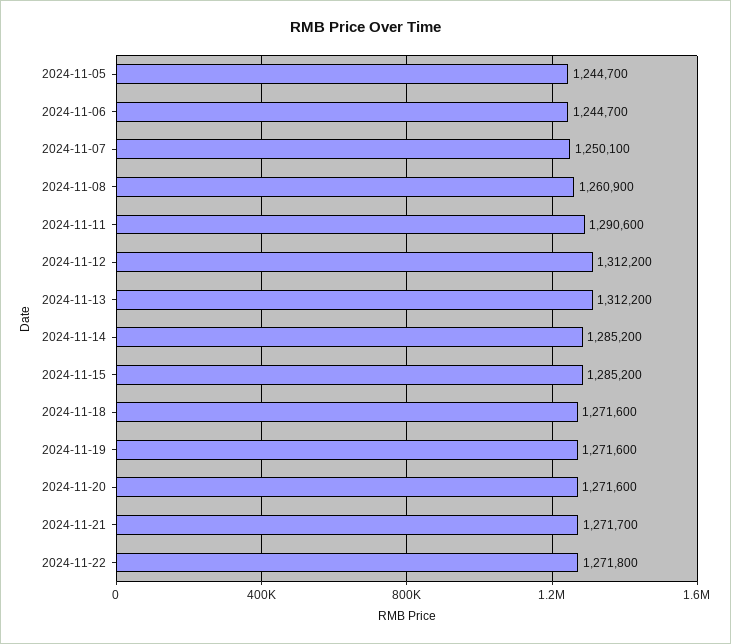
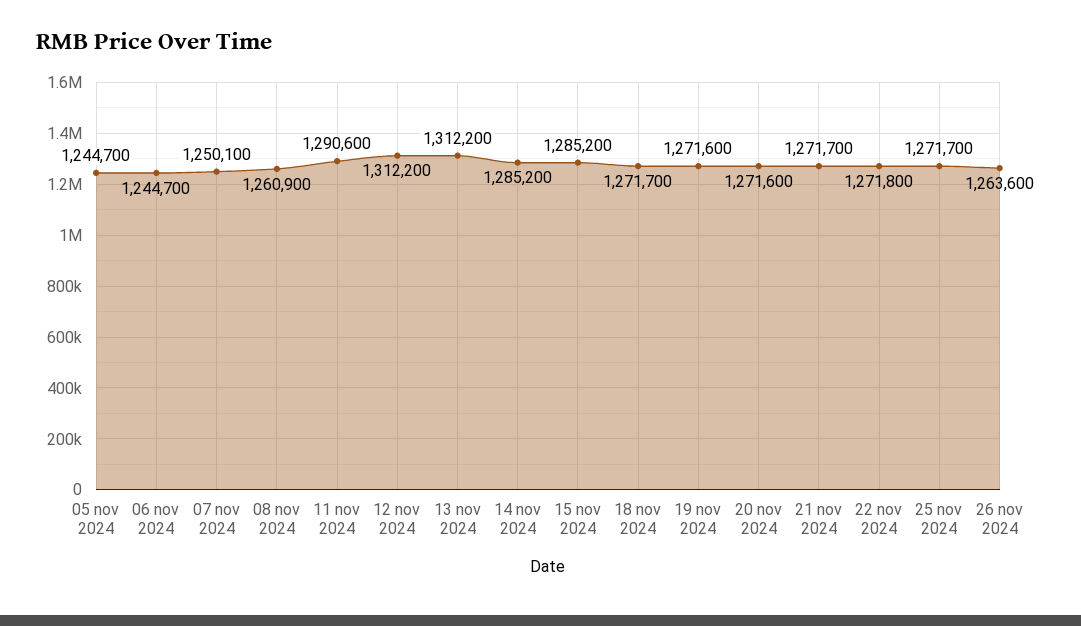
2024-11-18: 1271600 -> 1271700
25 nov 2024: none -> 1271700
26 nov 2024: none -> 1263600

